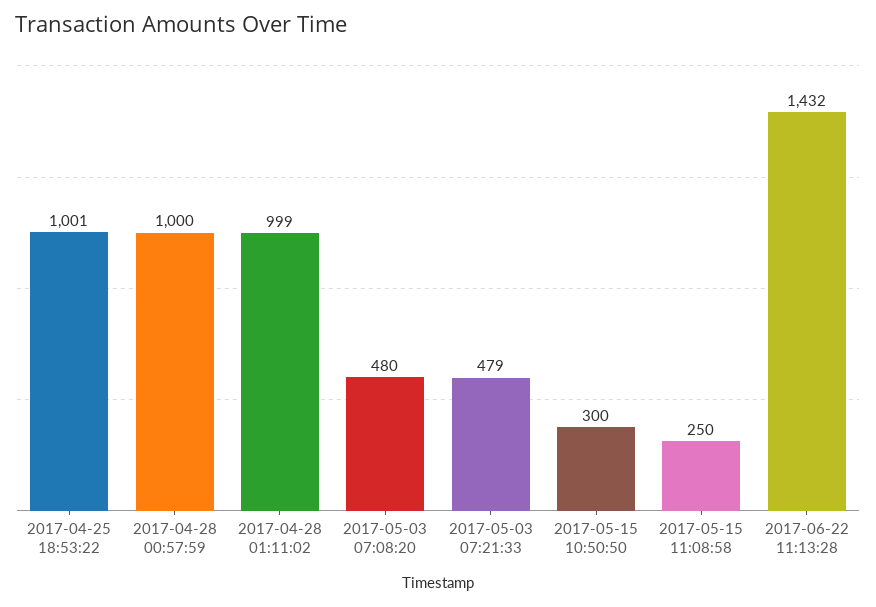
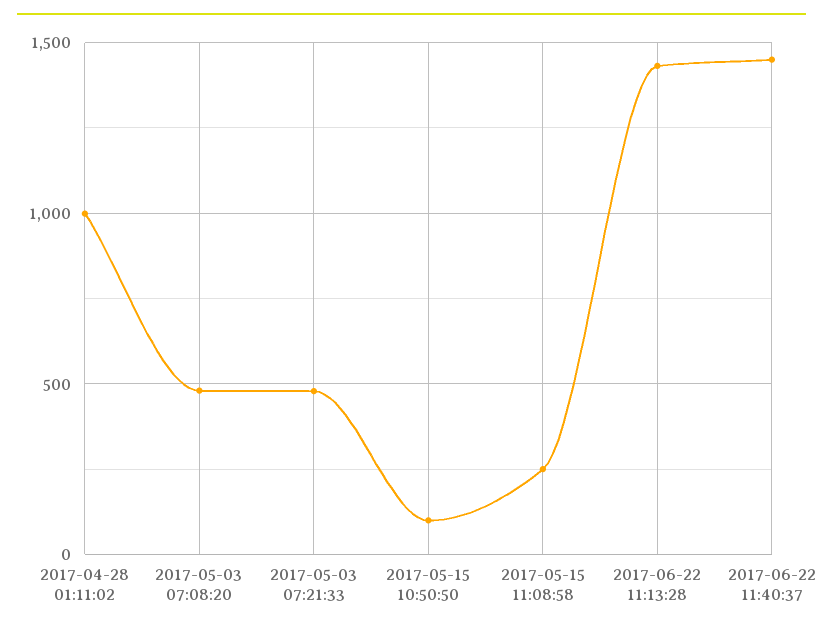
2017-04-25 18:53:22: 1001 -> none
2017-04-28 00:57:59: 1000 -> none
2017-05-15 10:50:50: 300 -> 100
2017-06-22 11:40:37: none -> 1450

